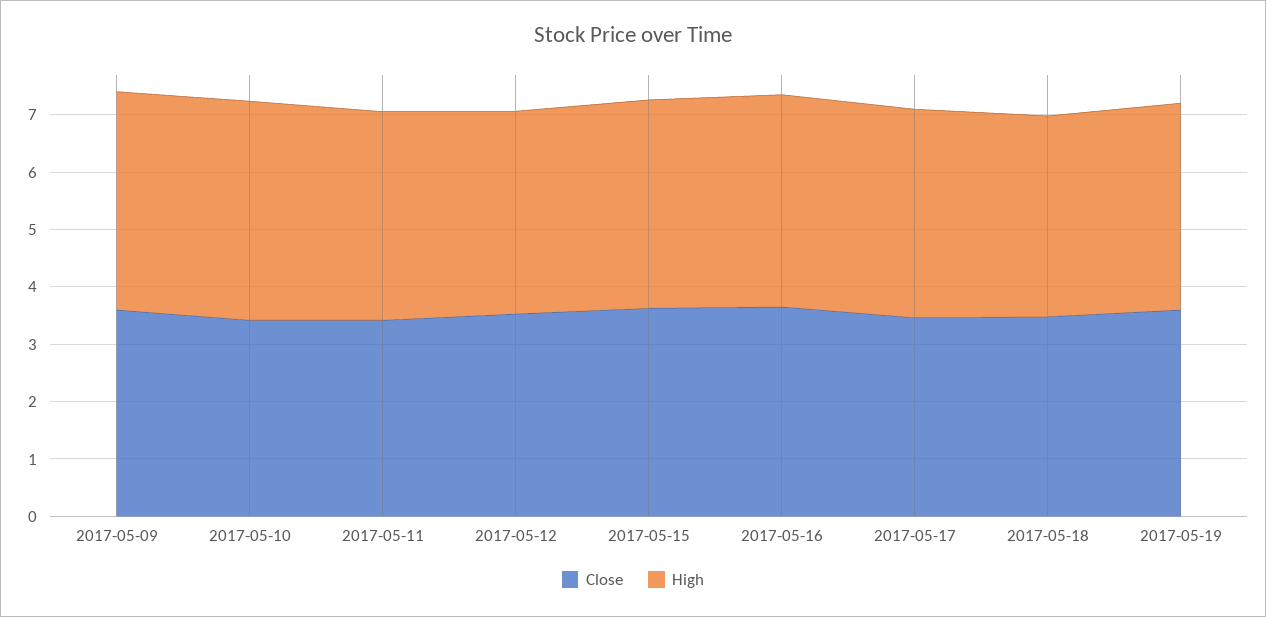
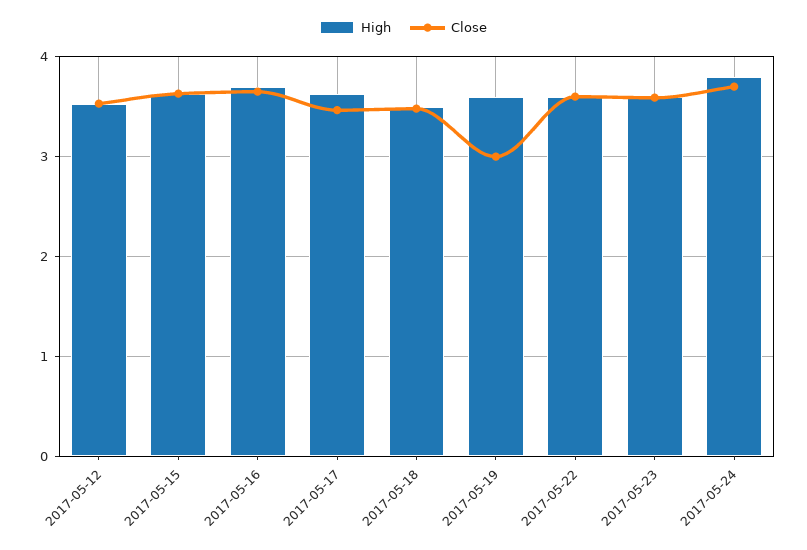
Close, 2017-05-09: 3.6 -> none
High, 2017-05-09: 3.8 -> none
Close, 2017-05-10: 3.4 -> none
High, 2017-05-10: 3.8 -> none
Close, 2017-05-11: 3.4 -> none
High, 2017-05-11: 3.6 -> none
Close, 2017-05-19: 3.6 -> 3
High, 2017-05-22: none -> 3.6
Close, 2017-05-22: none -> 3.6
High, 2017-05-23: none -> 3.6
Close, 2017-05-23: none -> 3.6
High, 2017-05-24: none -> 3.8
Close, 2017-05-24: none -> 3.7

